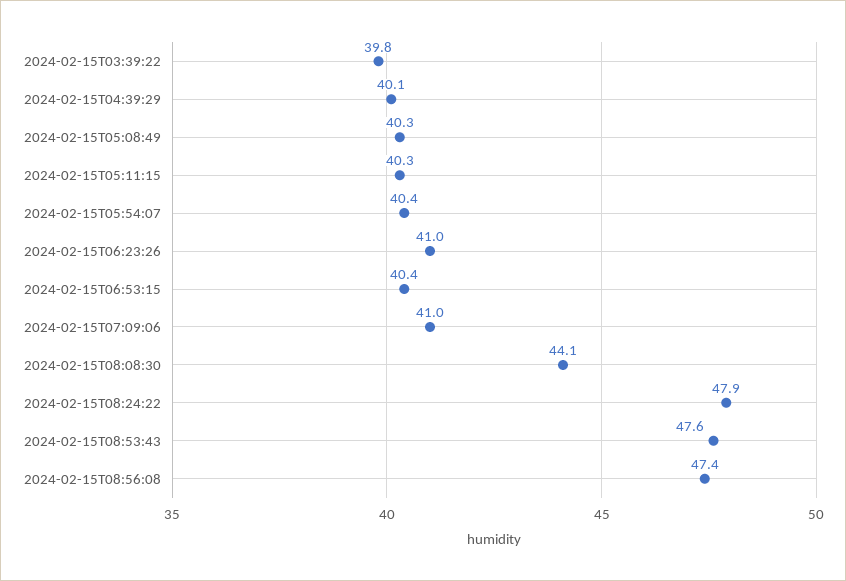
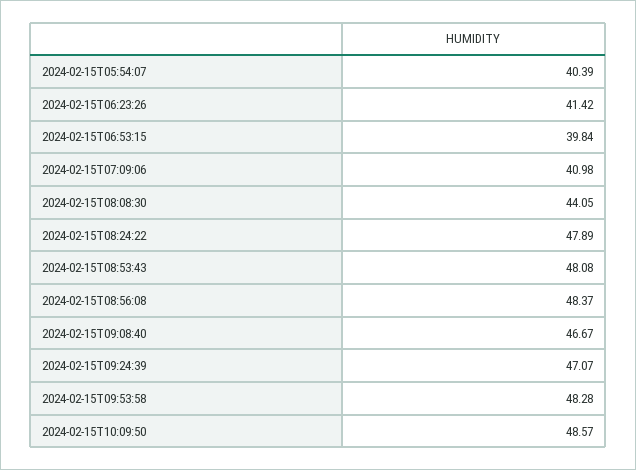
2024-02-15T03:39:22: 39.8 -> none
2024-02-15T04:39:29: 40.1 -> none
2024-02-15T05:08:49: 40.3 -> none
2024-02-15T05:11:15: 40.3 -> none
2024-02-15T06:23:26: 41 -> 41.42
2024-02-15T06:53:15: 40.4 -> 39.84
2024-02-15T08:53:43: 47.6 -> 48.08
2024-02-15T08:56:08: 47.4 -> 48.37
2024-02-15T09:08:40: none -> 46.67
2024-02-15T09:24:39: none -> 47.07
2024-02-15T09:53:58: none -> 48.28
2024-02-15T10:09:50: none -> 48.57

